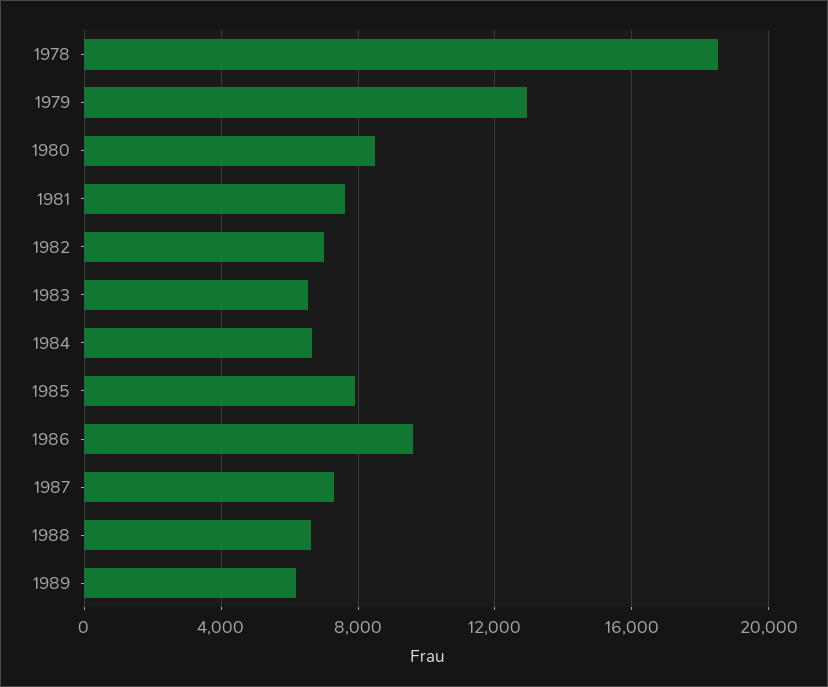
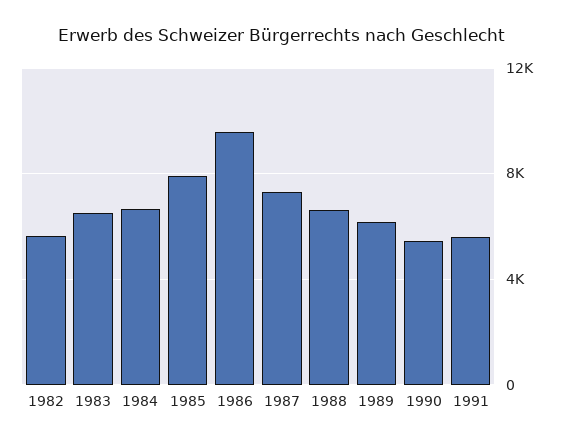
1978: 18500 -> none
1979: 13000 -> none
1980: 8500 -> none
1981: 7500 -> none
1982: 7000 -> 5500
1990: none -> 5500
1991: none -> 5500

